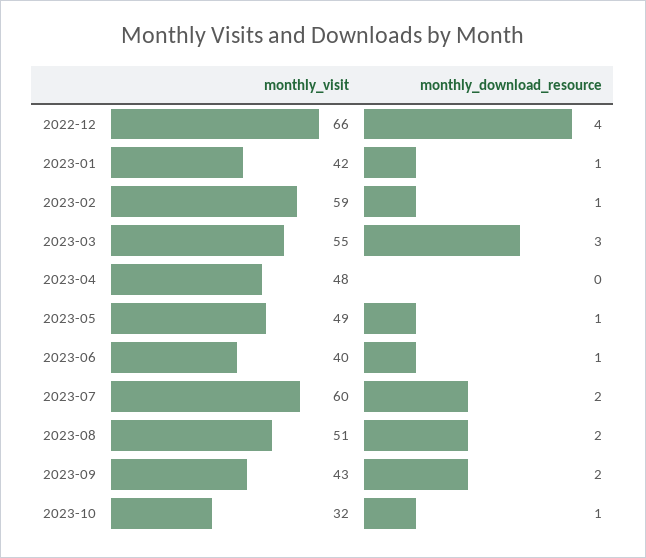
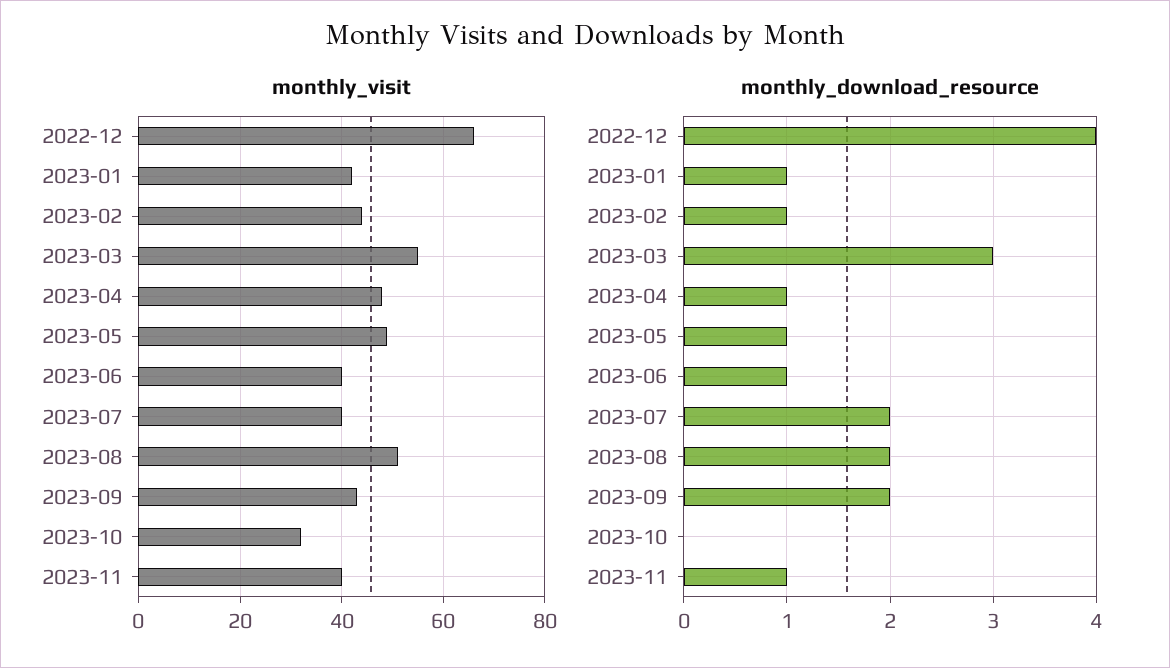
monthly_visit, 2023-02: 59 -> 45
monthly_download_resource, 2023-04: 0 -> 1
monthly_visit, 2023-07: 60 -> 40
monthly_download_resource, 2023-10: 1 -> 0
monthly_visit, 2023-11: none -> 40
monthly_download_resource, 2023-11: none -> 1

